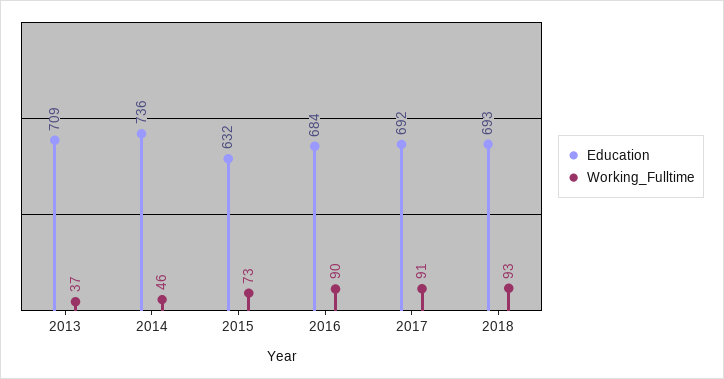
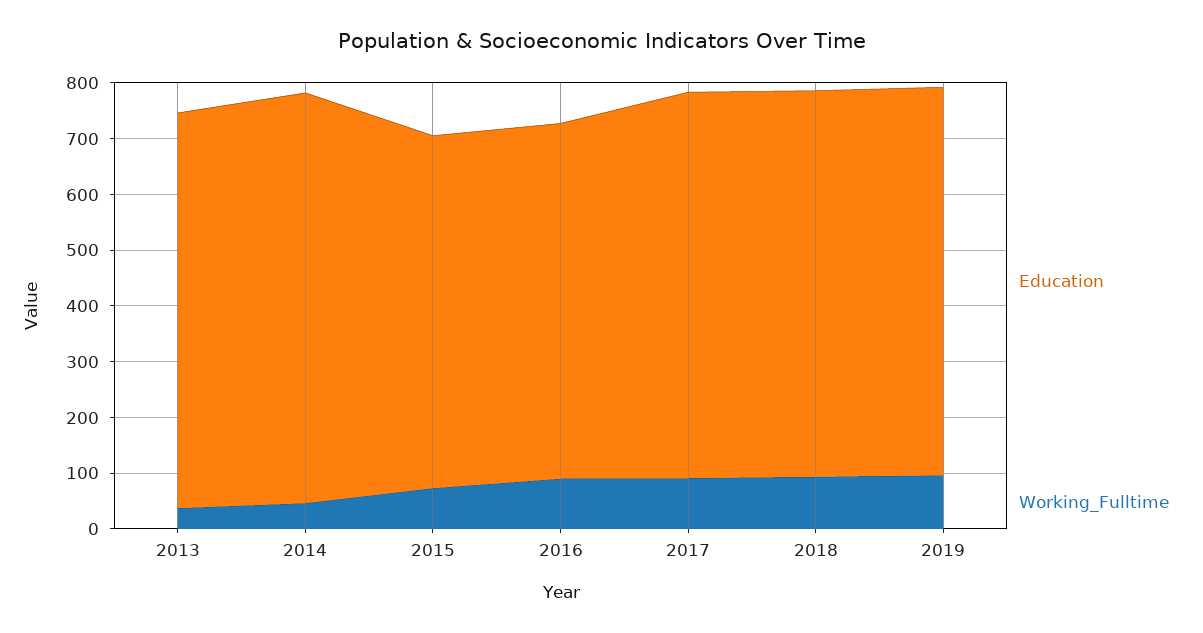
Education, 2016: 684 -> 640
Education, 2019: none -> 700
Working_Fulltime, 2019: none -> 100

